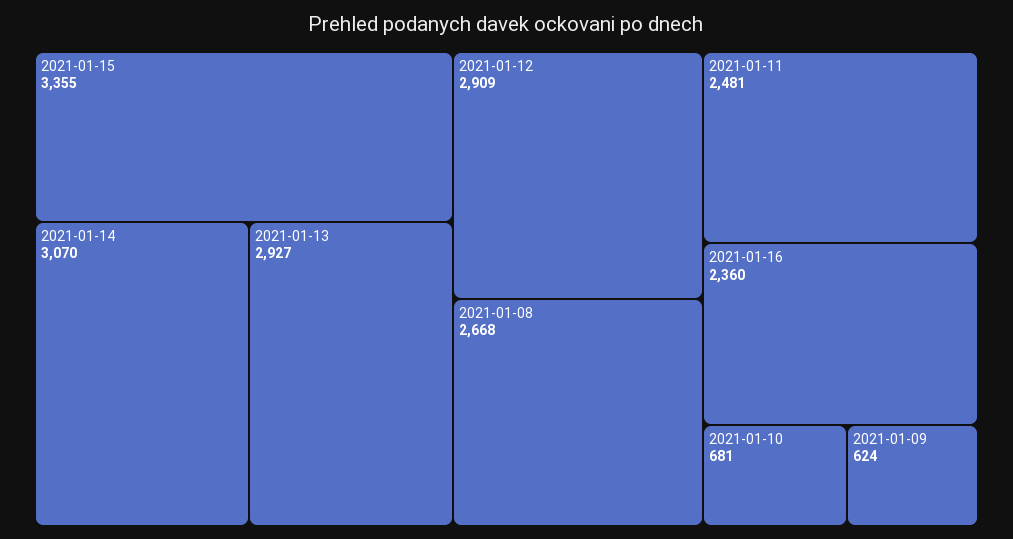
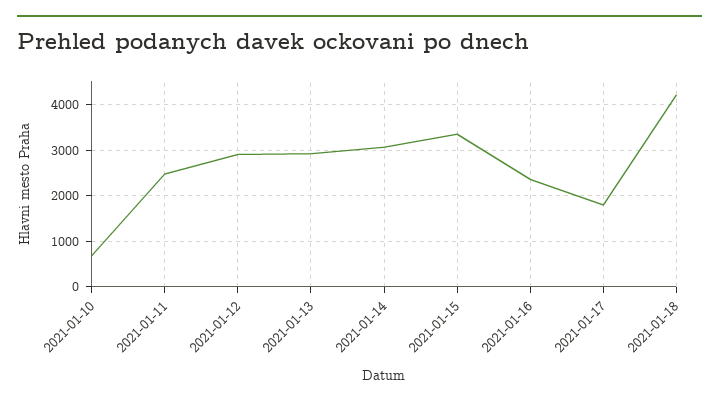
2021-01-08: 2668 -> none
2021-01-09: 624 -> none
2021-01-17: none -> 1800
2021-01-18: none -> 4200

